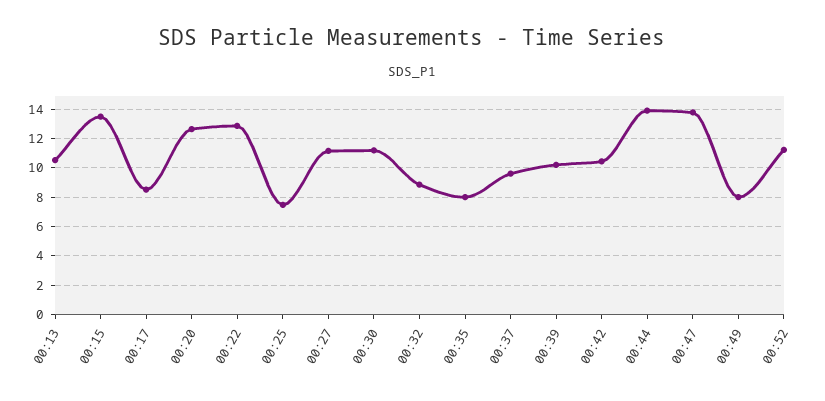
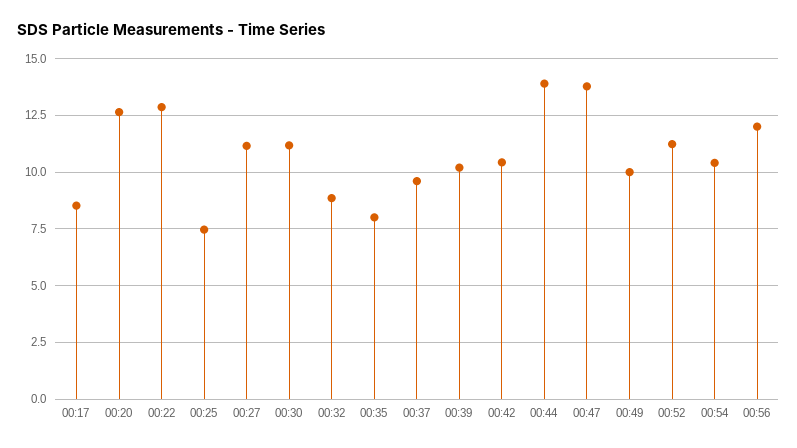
00:13: 10.5 -> none
00:15: 13.5 -> none
00:49: 8 -> 10
00:54: none -> 10.5
00:56: none -> 12

